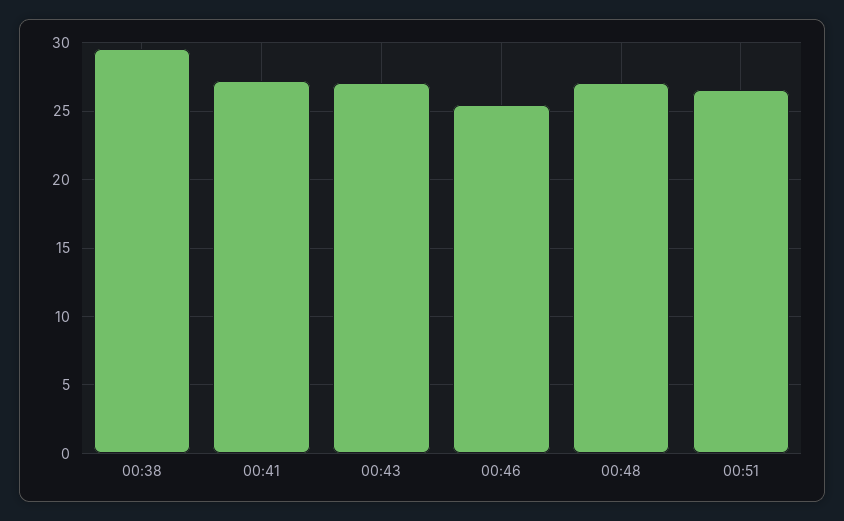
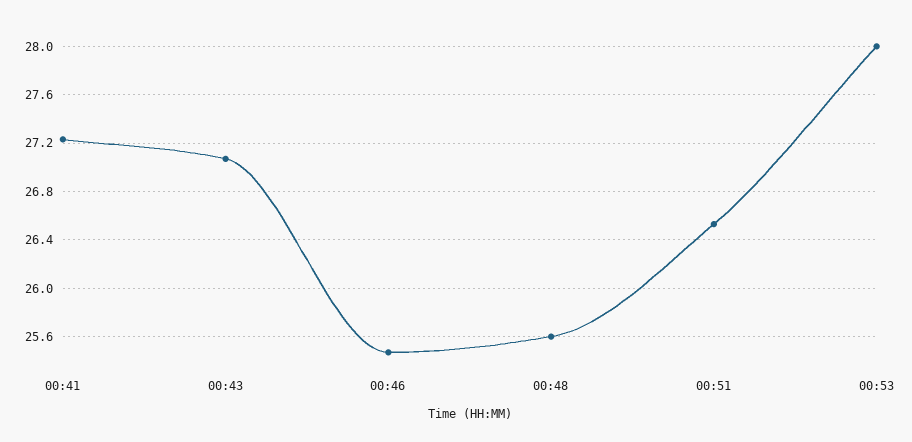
00:38: 29.5 -> none
00:48: 27 -> 25.6
00:53: none -> 28

